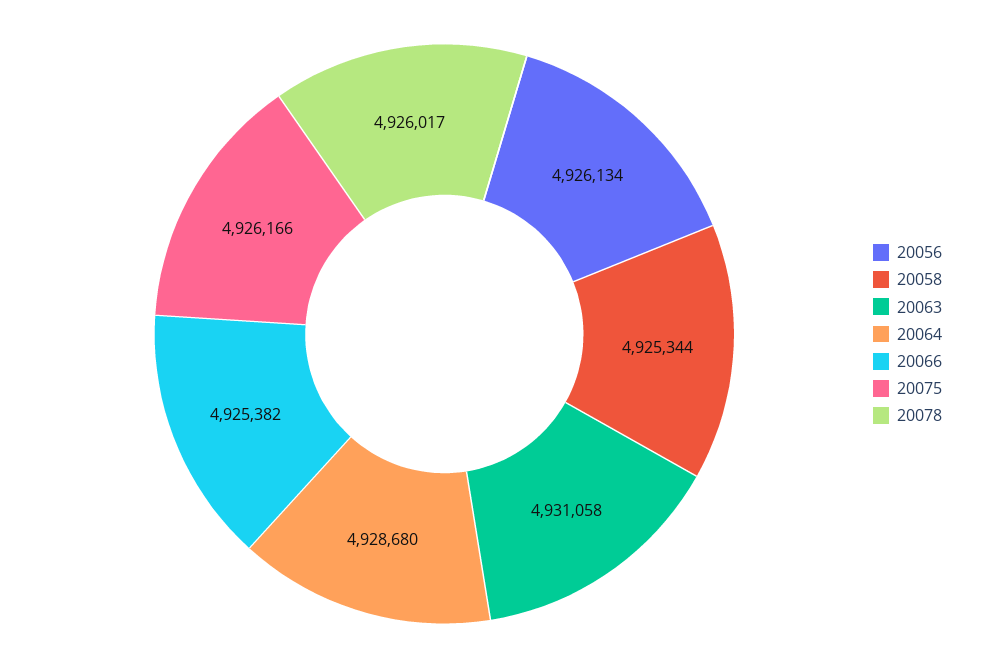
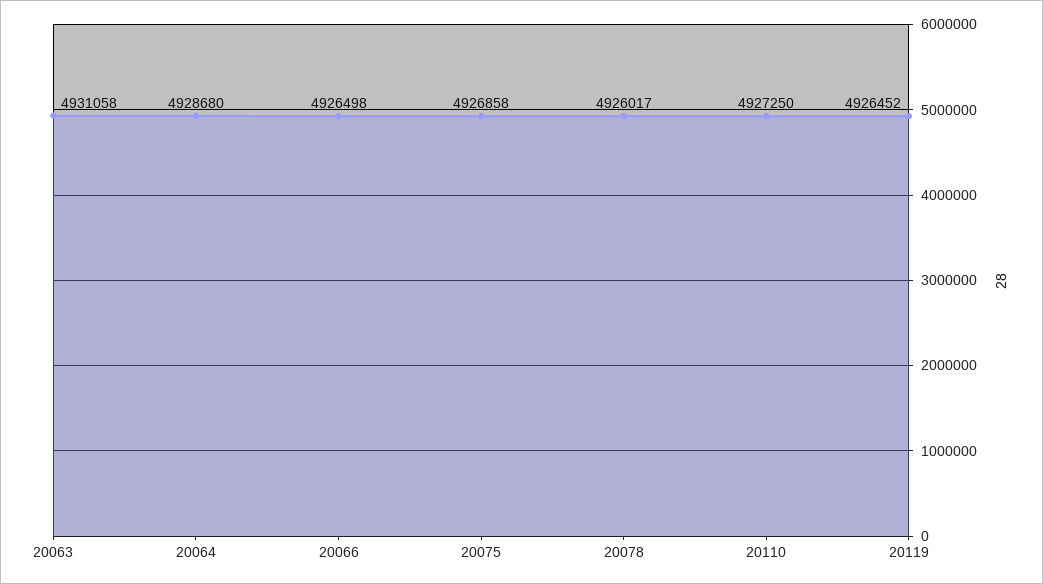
20056: 4926134 -> none
20058: 4925344 -> none
20066: 4925382 -> 4926498
20075: 4926166 -> 4926858
20110: none -> 4927250
20119: none -> 4926452

